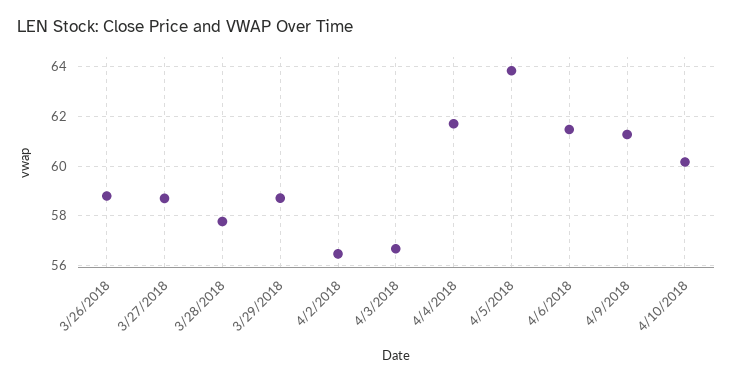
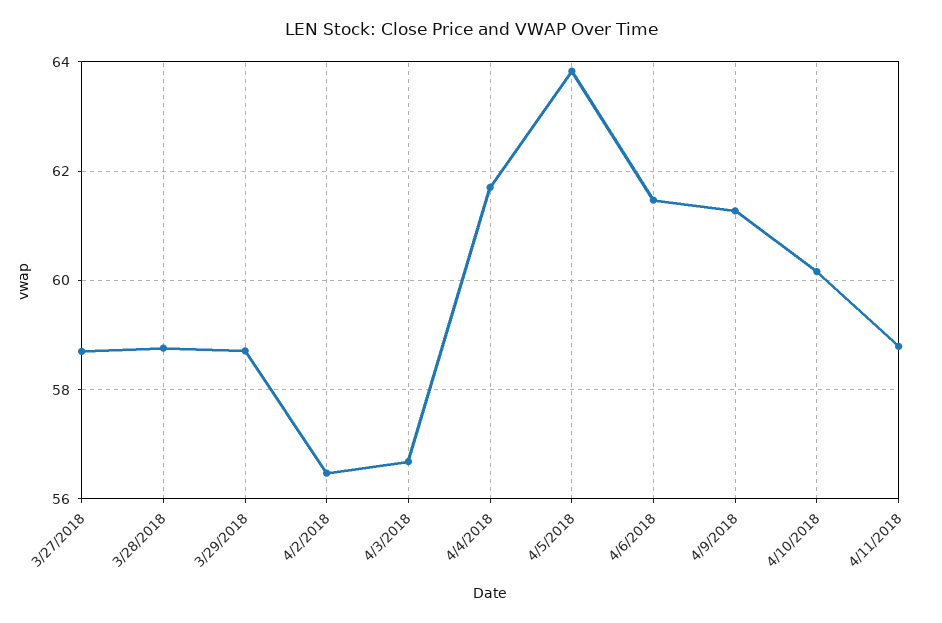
3/26/2018: 58.75 -> none
3/28/2018: 57.75 -> 58.8
4/11/2018: none -> 58.8

